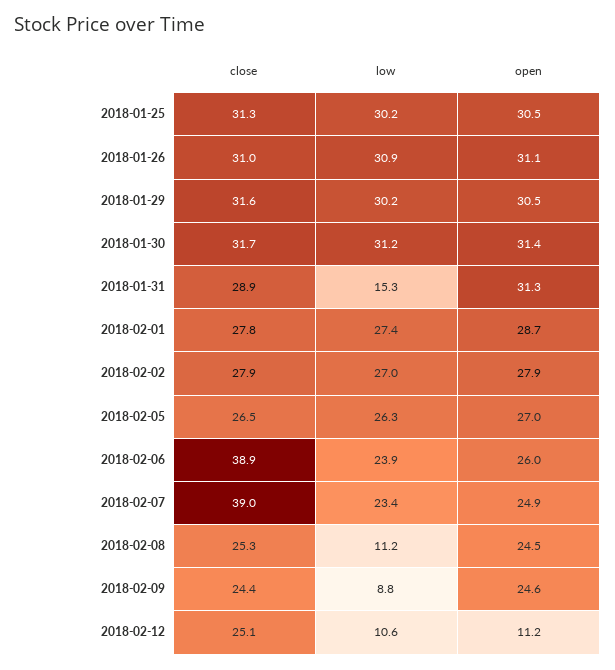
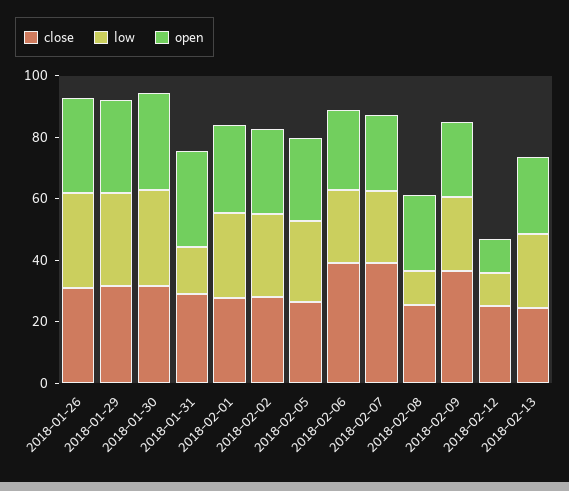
close, 2018-01-25: 31.3 -> none
low, 2018-01-25: 30.2 -> none
open, 2018-01-25: 30.5 -> none
close, 2018-02-09: 24.4 -> 35
low, 2018-02-09: 8.8 -> 25
close, 2018-02-13: none -> 25
low, 2018-02-13: none -> 25
open, 2018-02-13: none -> 25

